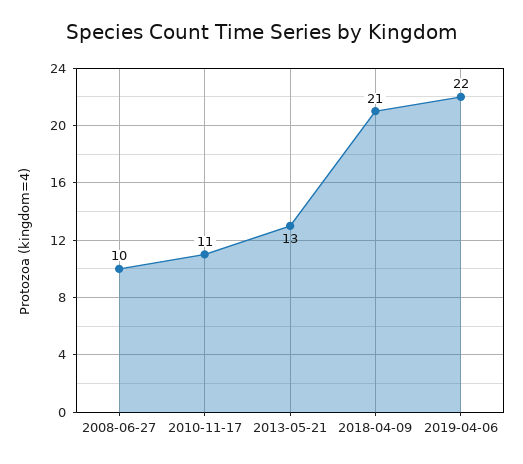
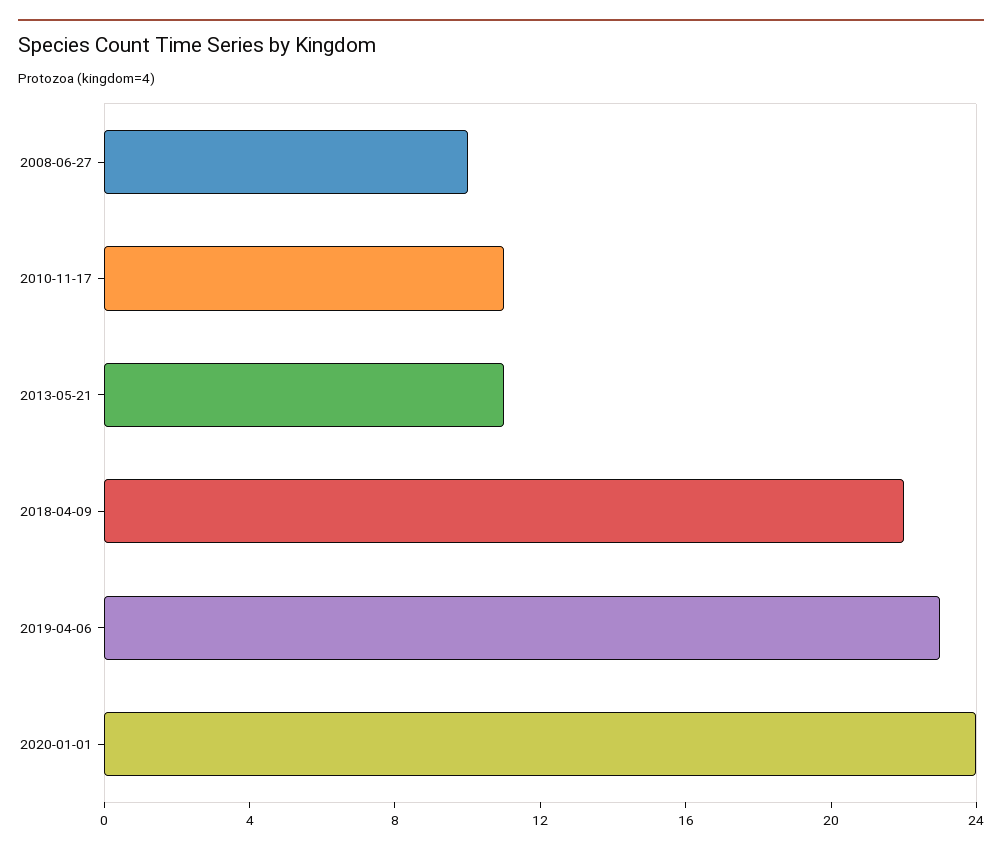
2013-05-21: 13 -> 11
2018-04-09: 21 -> 22
2019-04-06: 22 -> 23
2020-01-01: none -> 24

